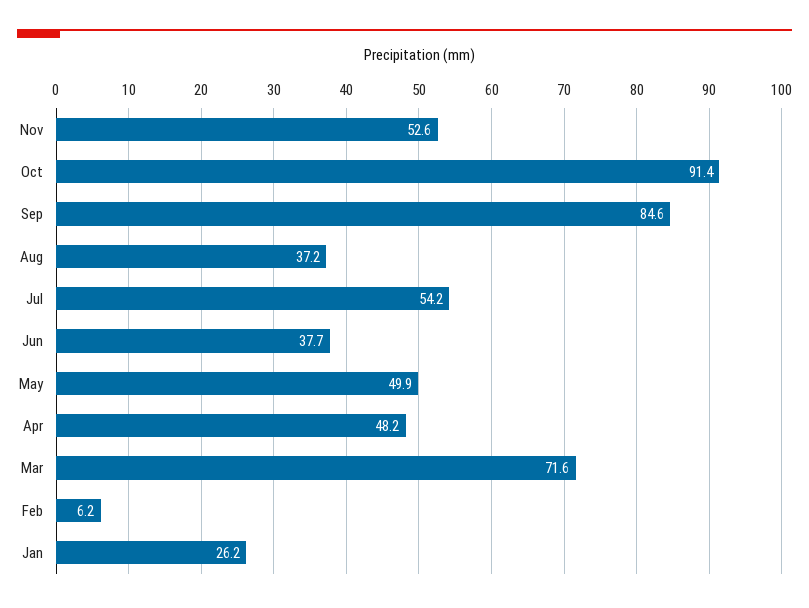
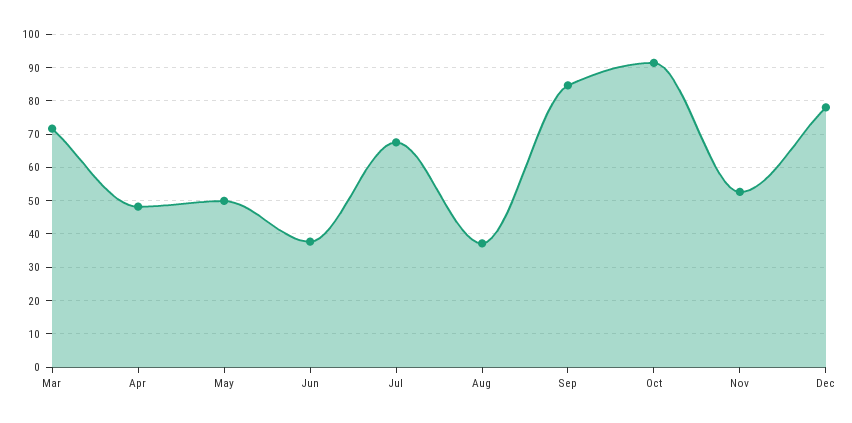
Jul: 54.2 -> 68
Feb: 6.2 -> none
Jan: 26.2 -> none
Dec: none -> 78

